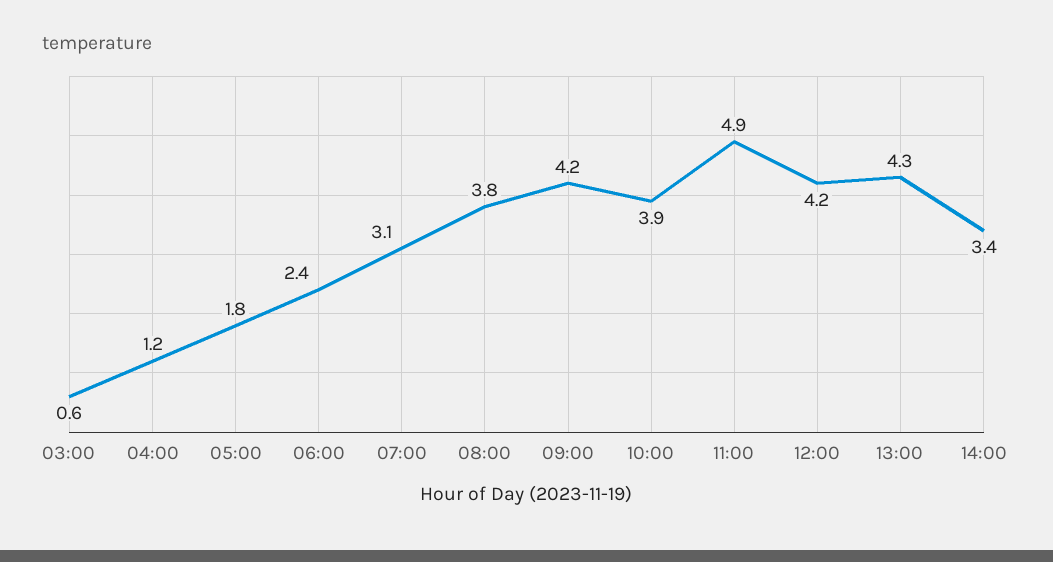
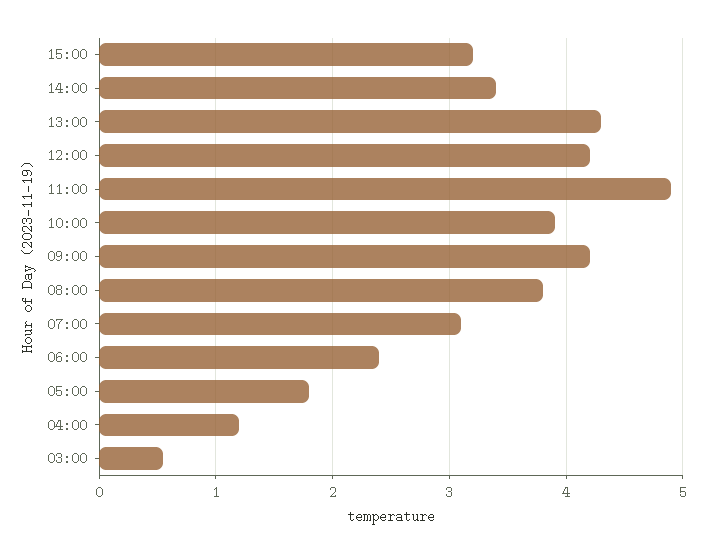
15:00: none -> 3.2

